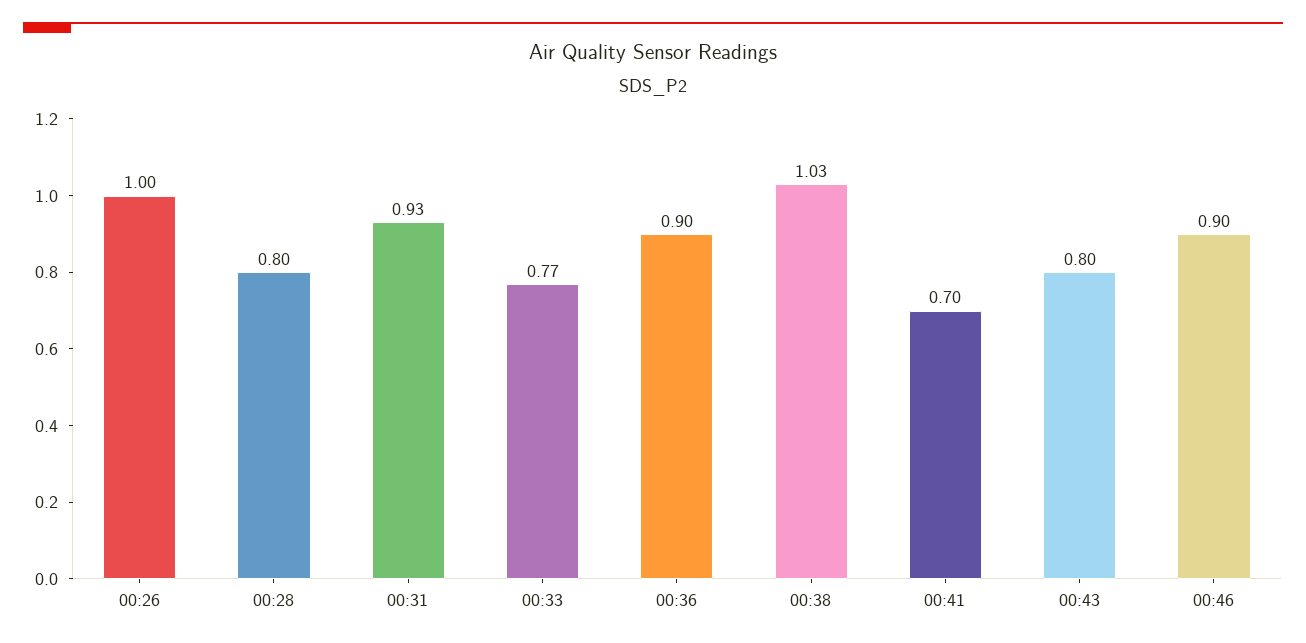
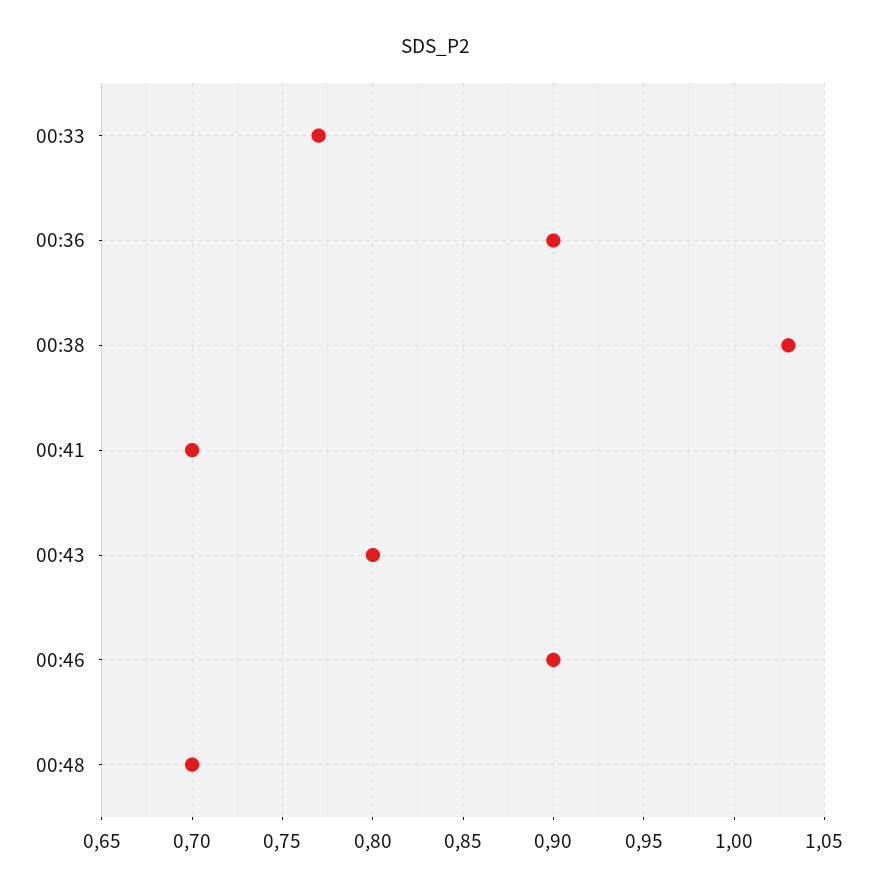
00:26: 1 -> none
00:28: 0.8 -> none
00:31: 0.93 -> none
00:48: none -> 0.7

